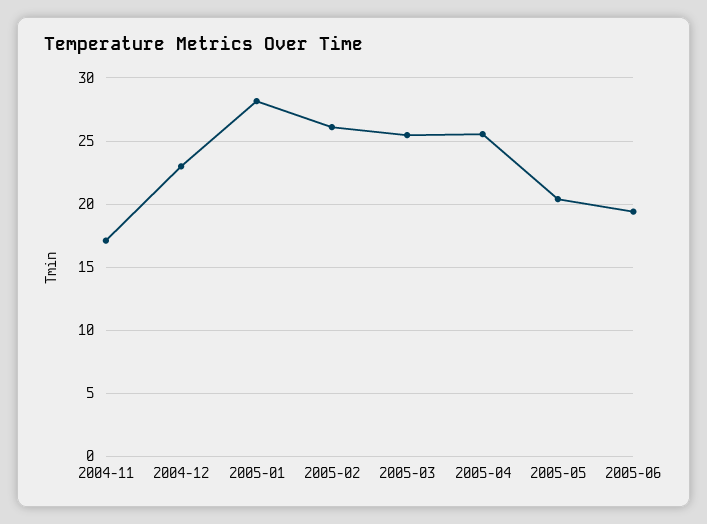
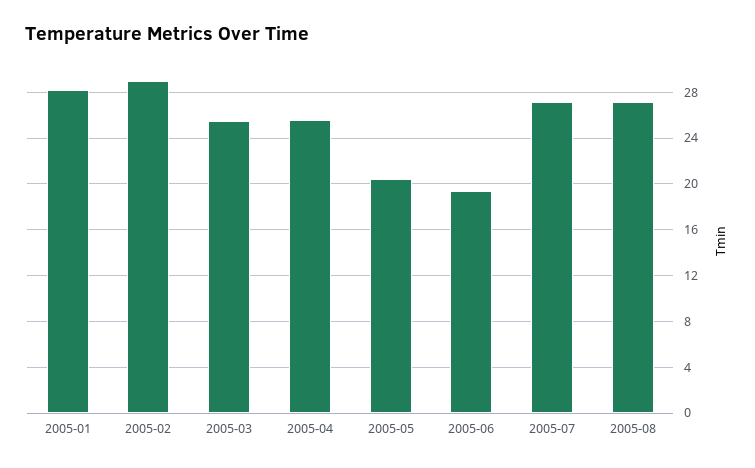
2004-11: 17 -> none
2004-12: 23 -> none
2005-02: 26 -> 29
2005-07: none -> 27
2005-08: none -> 27

